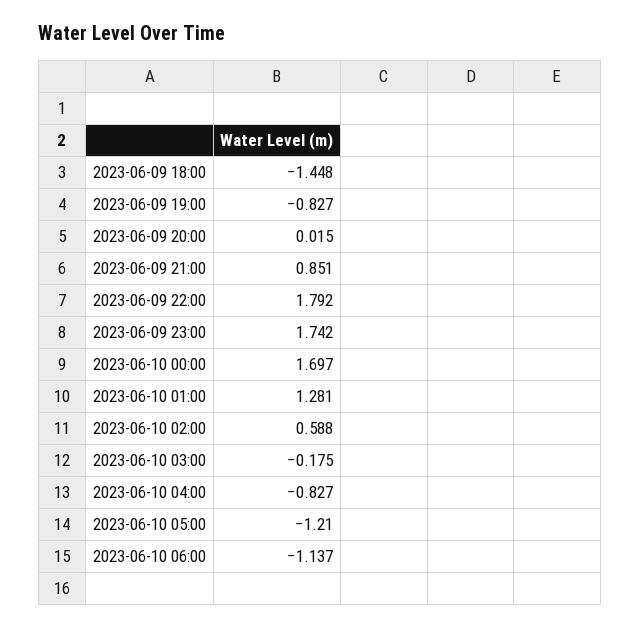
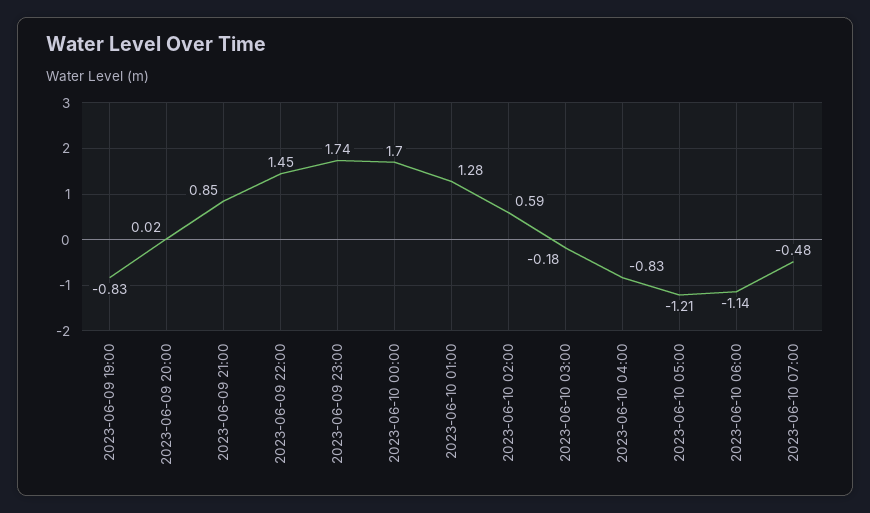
2023-06-09 18:00: -1.448 -> none
2023-06-09 22:00: 1.792 -> 1.45
2023-06-10 07:00: none -> -0.48

